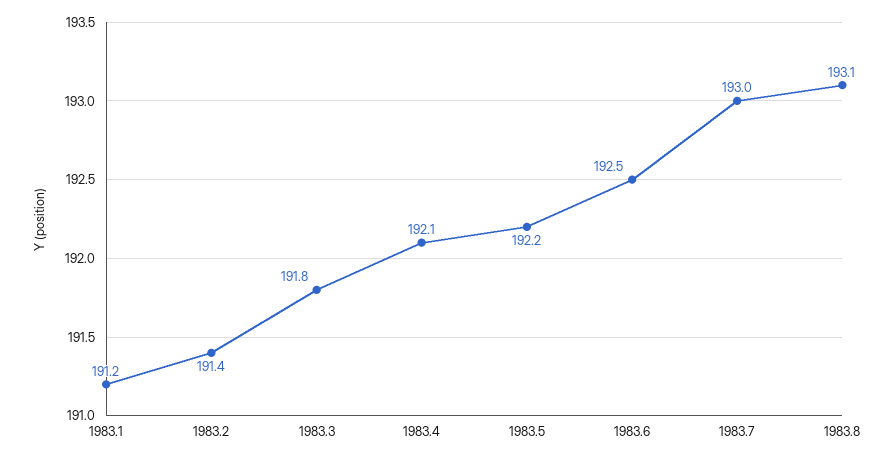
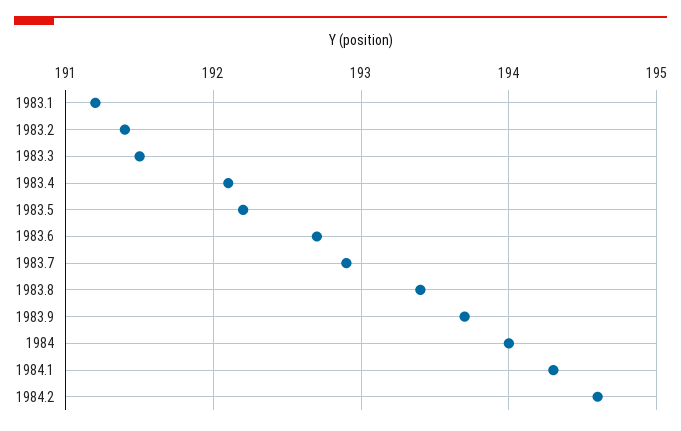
1983.3: 191.8 -> 191.5
1983.6: 192.5 -> 192.7
1983.7: 193 -> 192.9
1983.8: 193.1 -> 193.4
1983.9: none -> 193.7
1984: none -> 194
1984.1: none -> 194.3
1984.2: none -> 194.6

